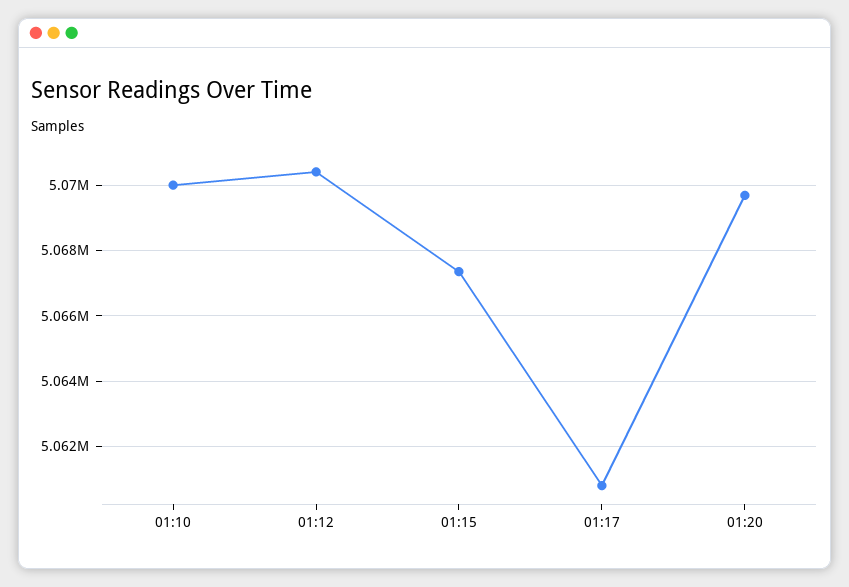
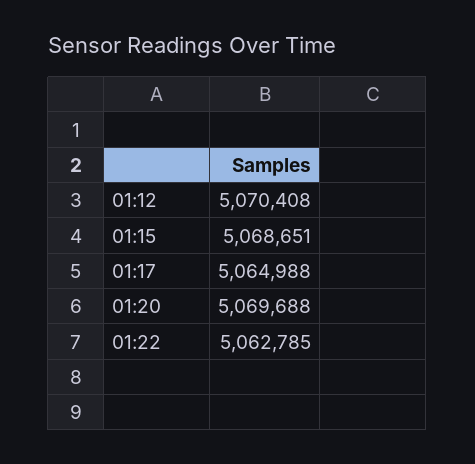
01:10: 5070000 -> none
01:15: 5067400 -> 5068651
01:17: 5060800 -> 5064988
01:22: none -> 5062785

